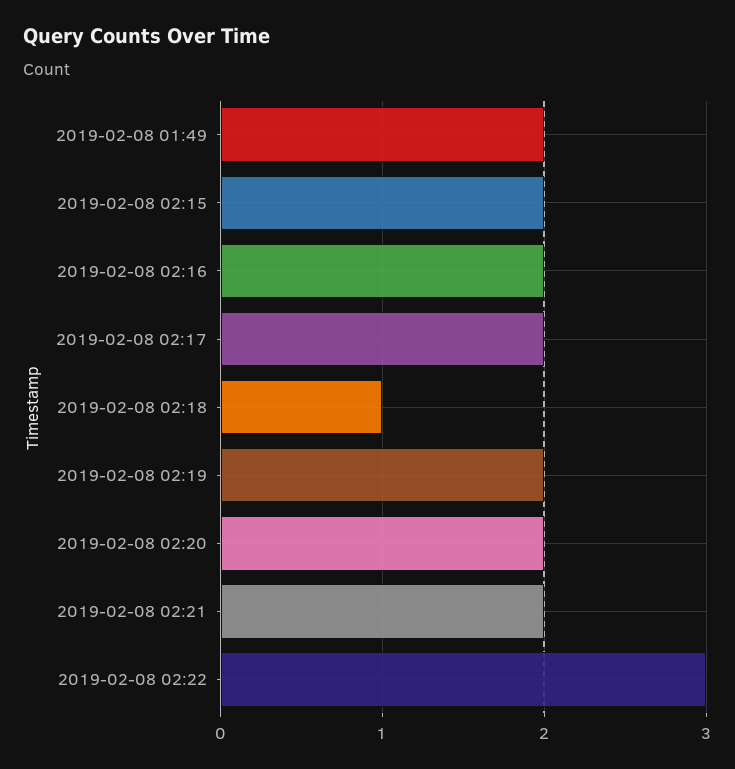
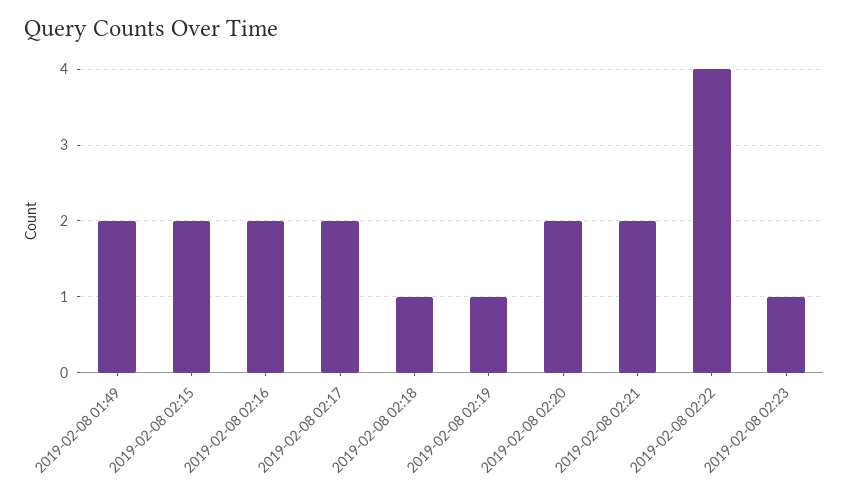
2019-02-08 02:19: 2 -> 1
2019-02-08 02:22: 3 -> 4
2019-02-08 02:23: none -> 1

